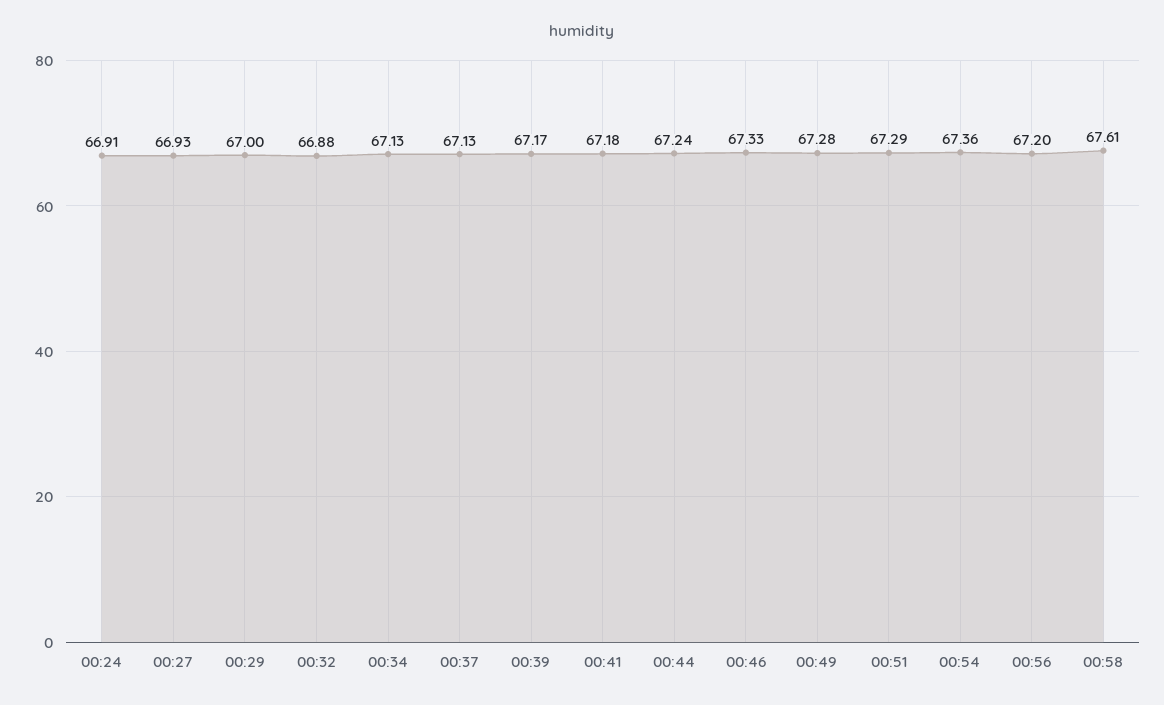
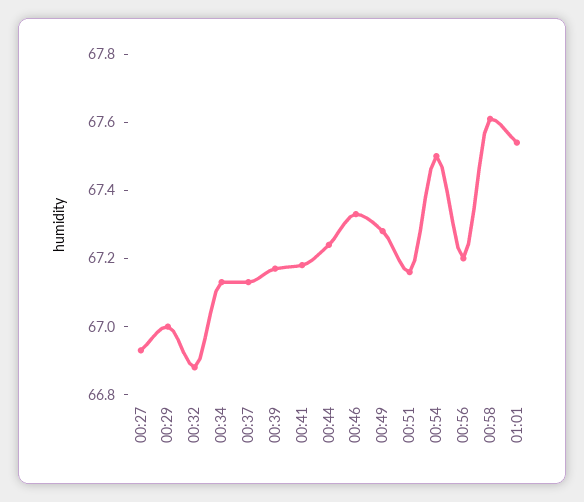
00:24: 66.91 -> none
00:51: 67.29 -> 67.15
00:54: 67.36 -> 67.5
01:01: none -> 67.55

